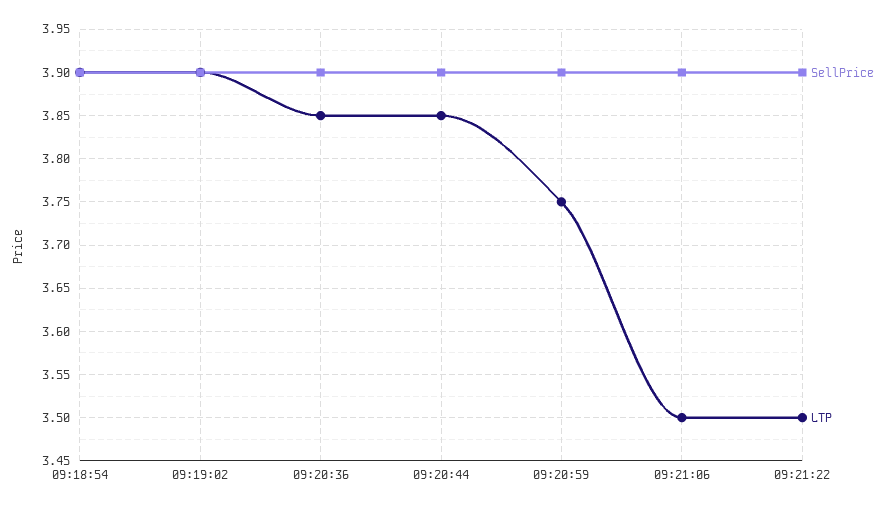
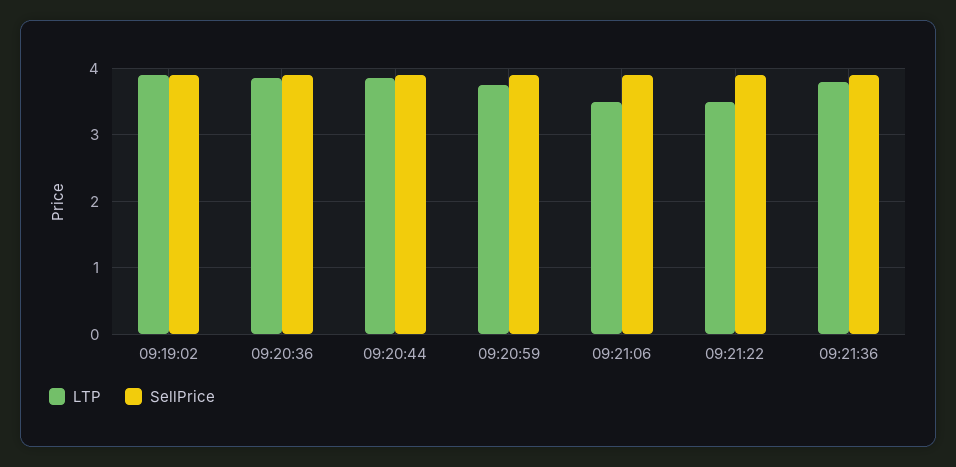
SellPrice, 09:18:54: 3.9 -> none
LTP, 09:18:54: 3.9 -> none
LTP, 09:21:36: none -> 3.8
SellPrice, 09:21:36: none -> 3.9

